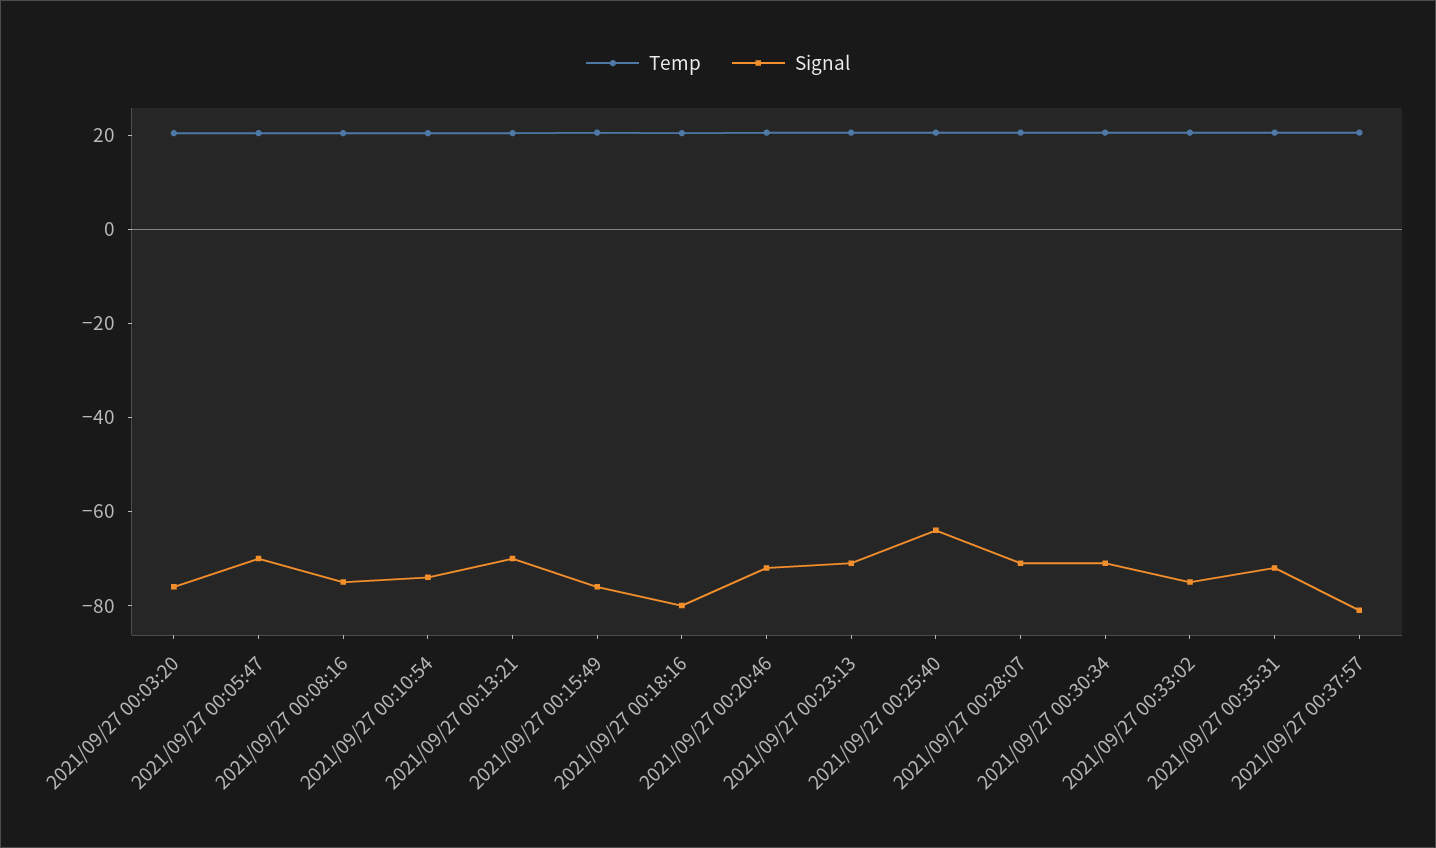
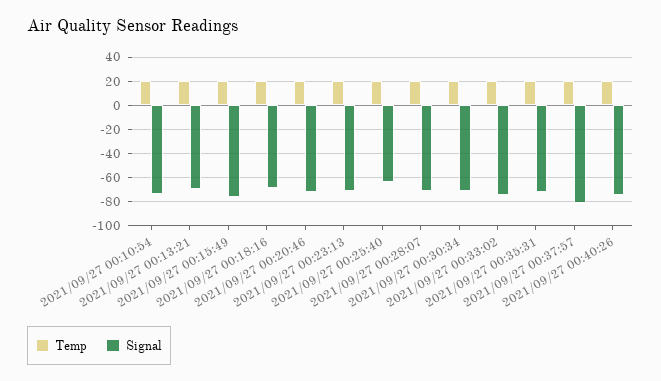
Temp, 2021/09/27 00:03:20: 20 -> none
Signal, 2021/09/27 00:03:20: -75 -> none
Temp, 2021/09/27 00:05:47: 20 -> none
Signal, 2021/09/27 00:05:47: -70 -> none
Temp, 2021/09/27 00:08:16: 20 -> none
Signal, 2021/09/27 00:08:16: -75 -> none
Signal, 2021/09/27 00:18:16: -80 -> -70
Temp, 2021/09/27 00:40:26: none -> 20
Signal, 2021/09/27 00:40:26: none -> -75

